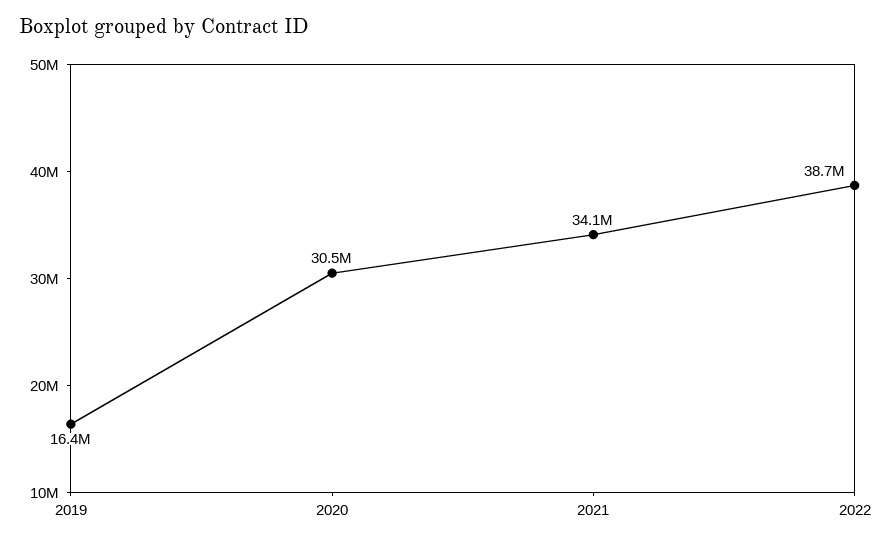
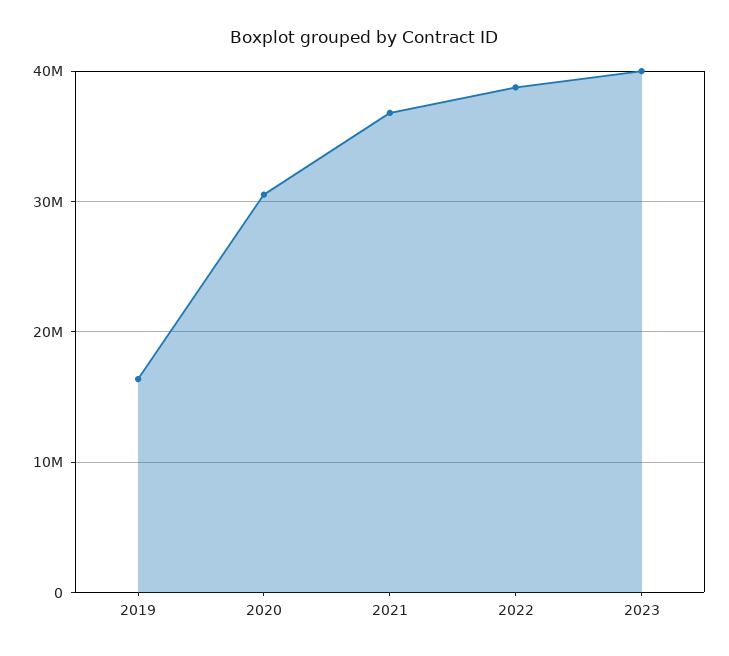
2021: 34100000 -> 37000000
2023: none -> 40000000

